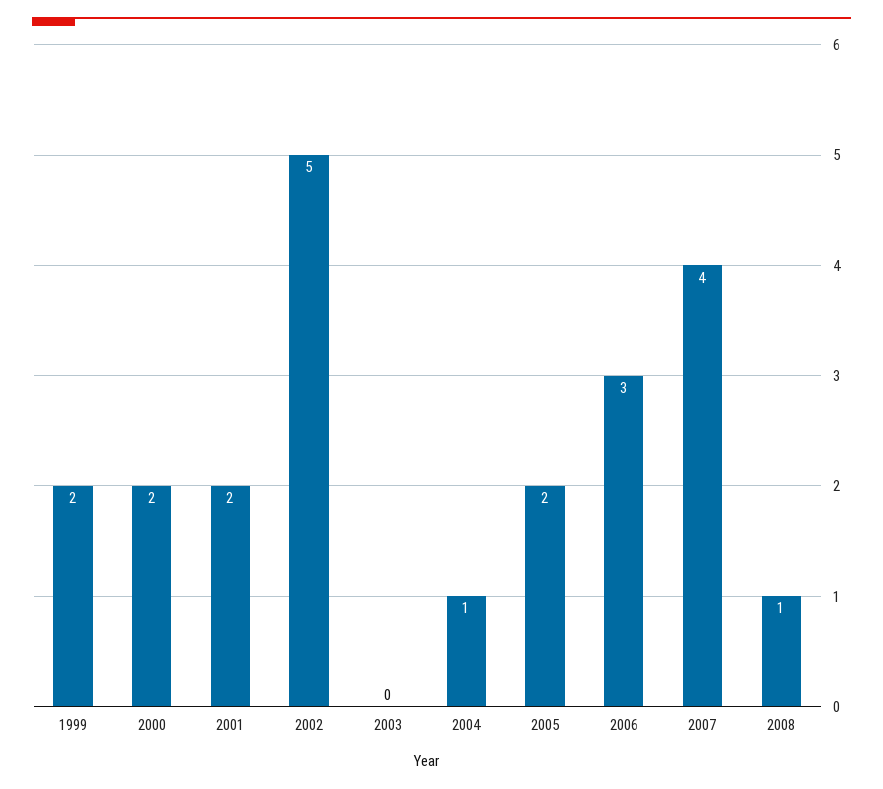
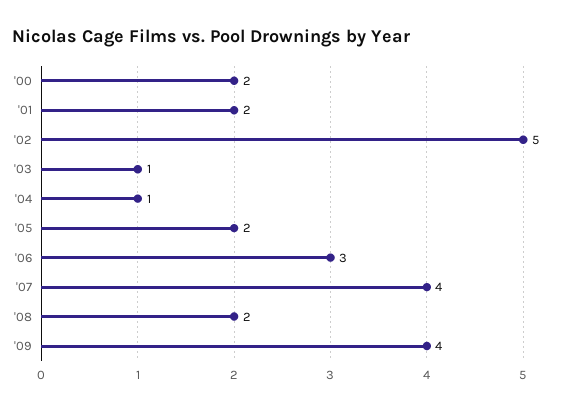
1999: 2 -> none
2003: 0 -> 1
2008: 1 -> 2
'09: none -> 4

